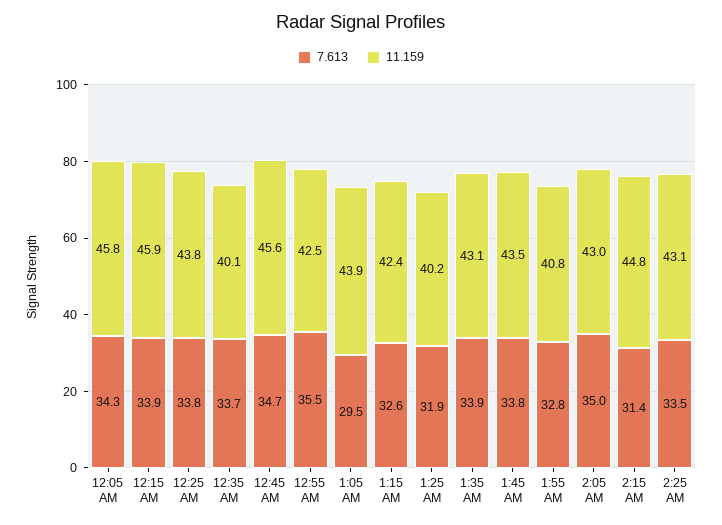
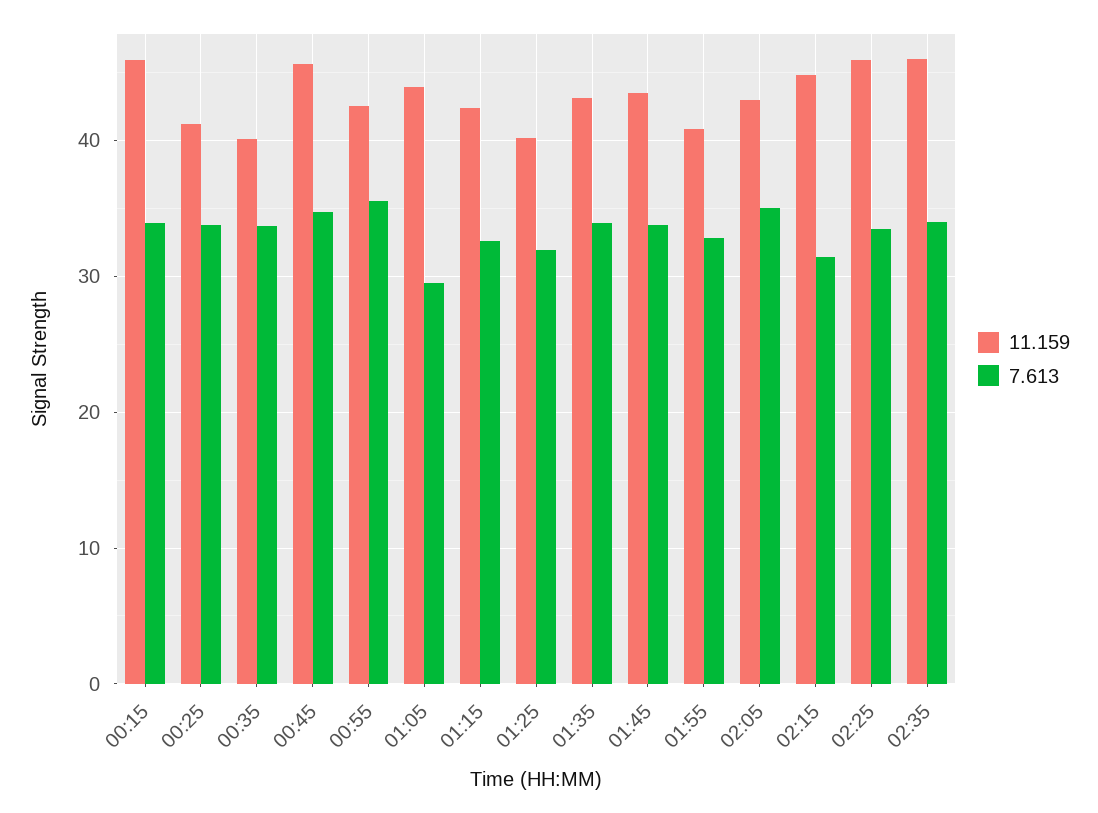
7.613, 12:05 AM: 34.3 -> none
11.159, 12:05 AM: 45.8 -> none
11.159, 12:25 AM: 43.8 -> 41
11.159, 2:25 AM: 43.1 -> 46
11.159, 02:35: none -> 46
7.613, 02:35: none -> 34

